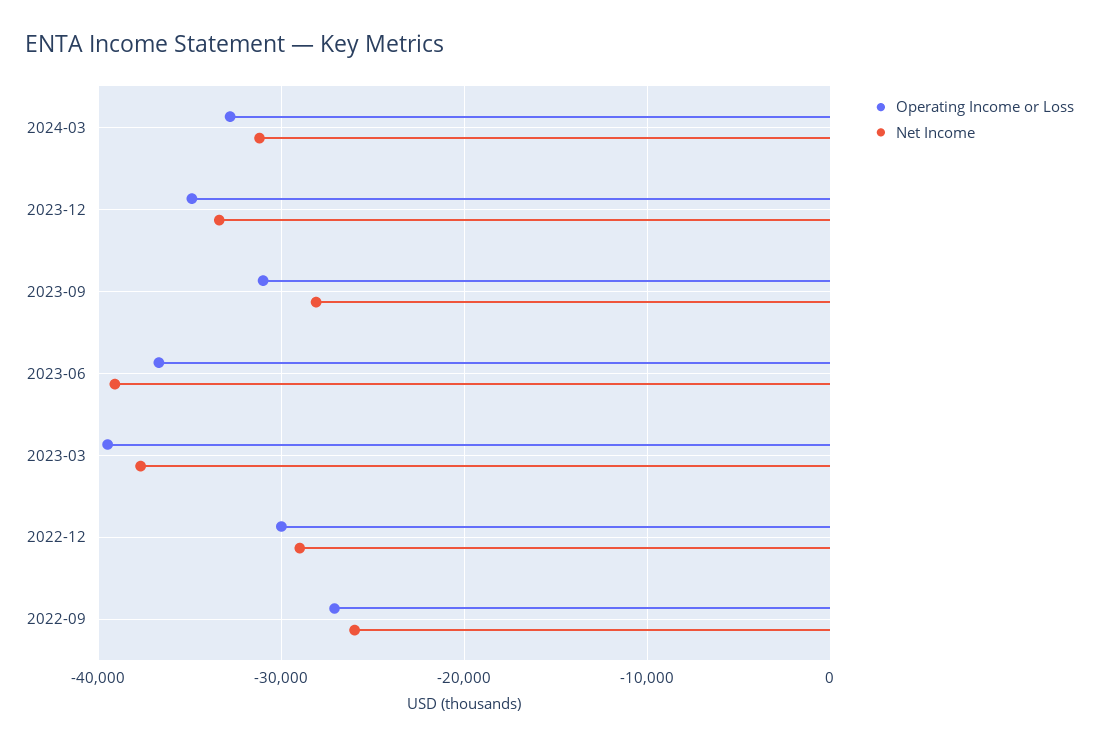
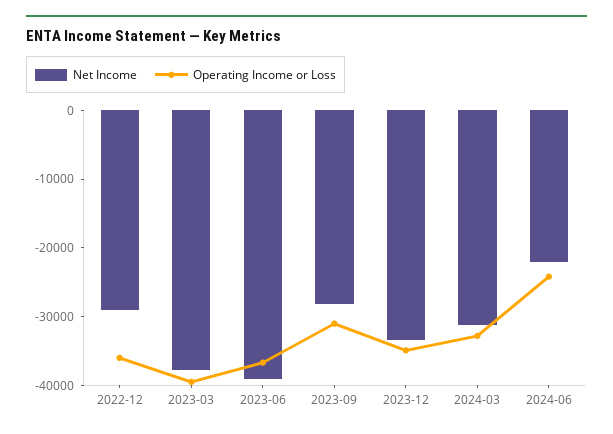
Operating Income or Loss, 2022-12: -30000 -> -36000
Operating Income or Loss, 2022-09: -27000 -> none
Net Income, 2022-09: -26000 -> none
Net Income, 2024-06: none -> -22000
Operating Income or Loss, 2024-06: none -> -24000

